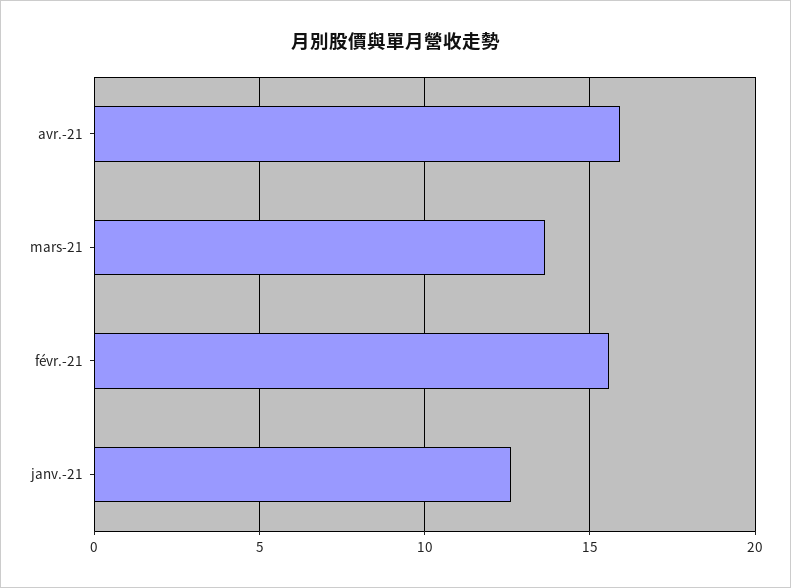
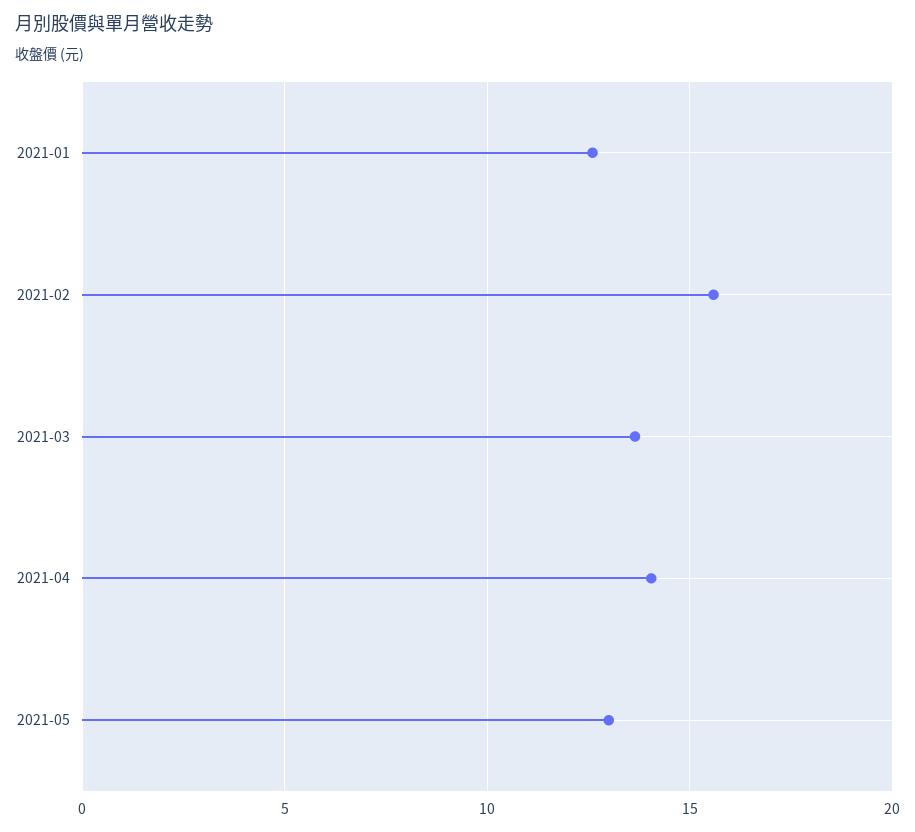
avr.-21: 16 -> 14
2021-05: none -> 13

